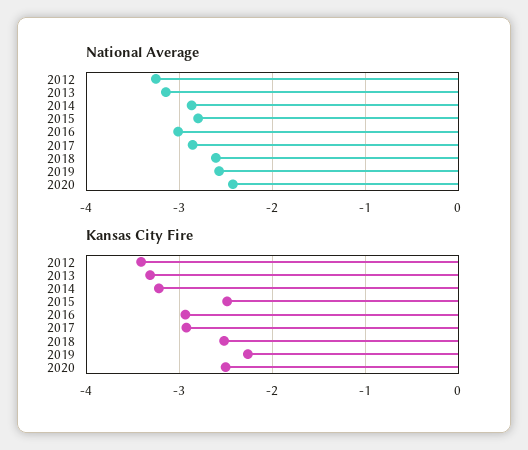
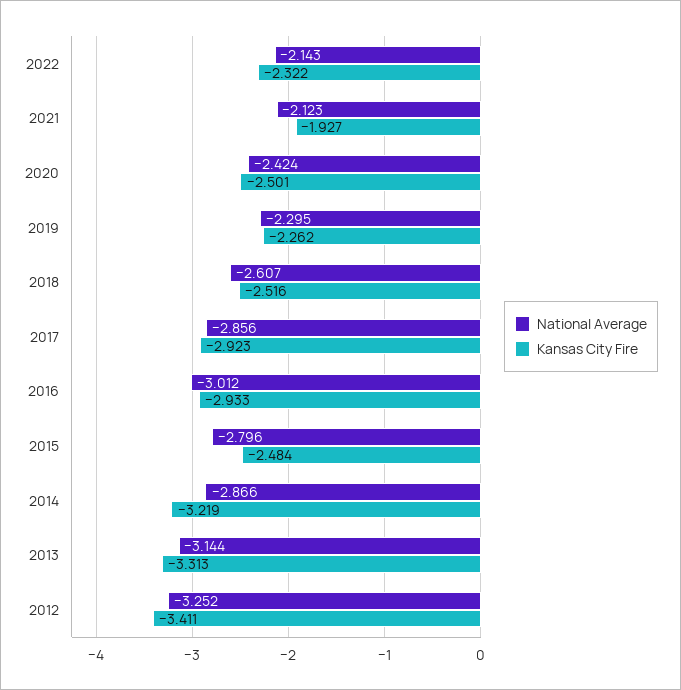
National Average, 2019: -2.6 -> -2.295
National Average, 2022: none -> -2.143
Kansas City Fire, 2022: none -> -2.322
National Average, 2021: none -> -2.123
Kansas City Fire, 2021: none -> -1.927

